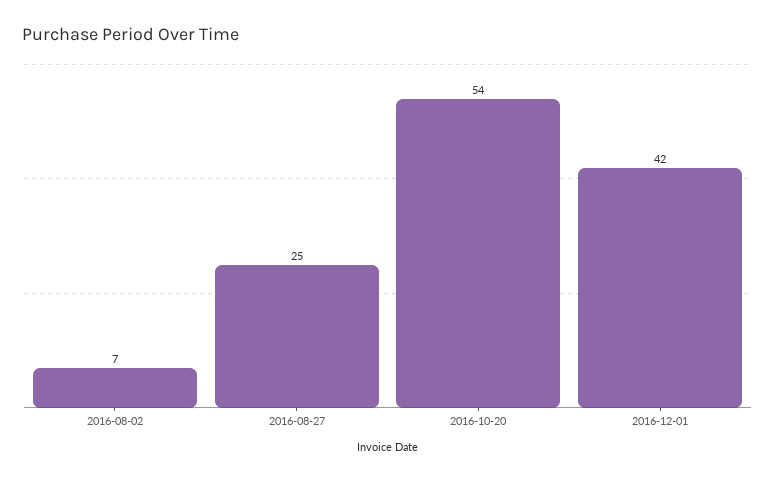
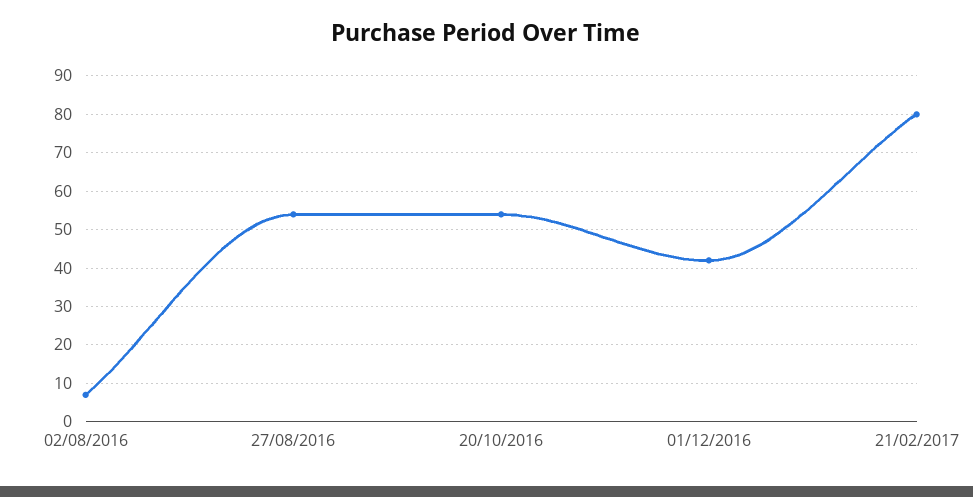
2016-08-27: 25 -> 55
21/02/2017: none -> 80

